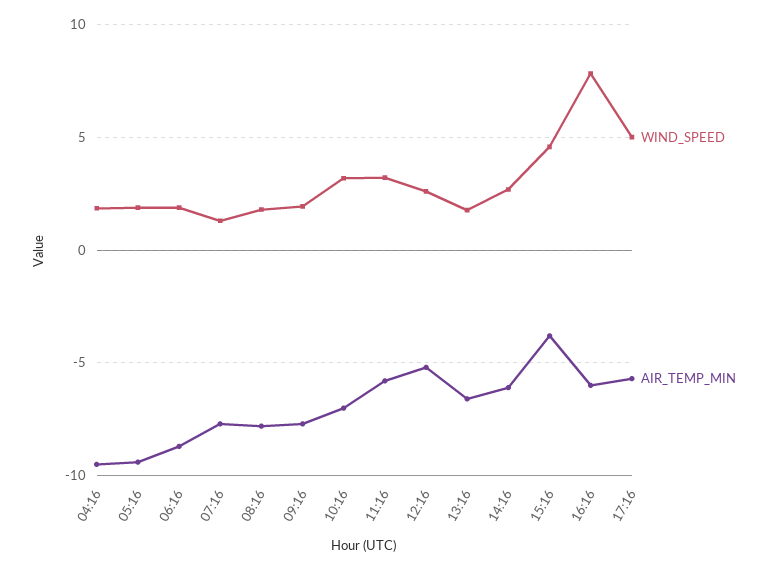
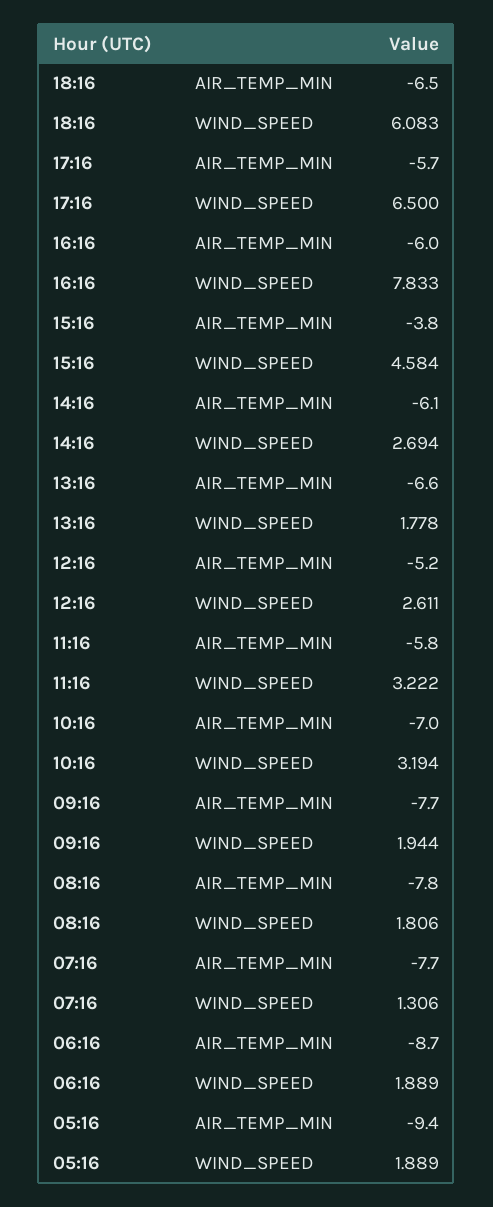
WIND_SPEED, 04:16: 2 -> none
AIR_TEMP_MIN, 04:16: -9.5 -> none
WIND_SPEED, 17:16: 5 -> 6.5
AIR_TEMP_MIN, 18:16: none -> -6.5
WIND_SPEED, 18:16: none -> 6.083

